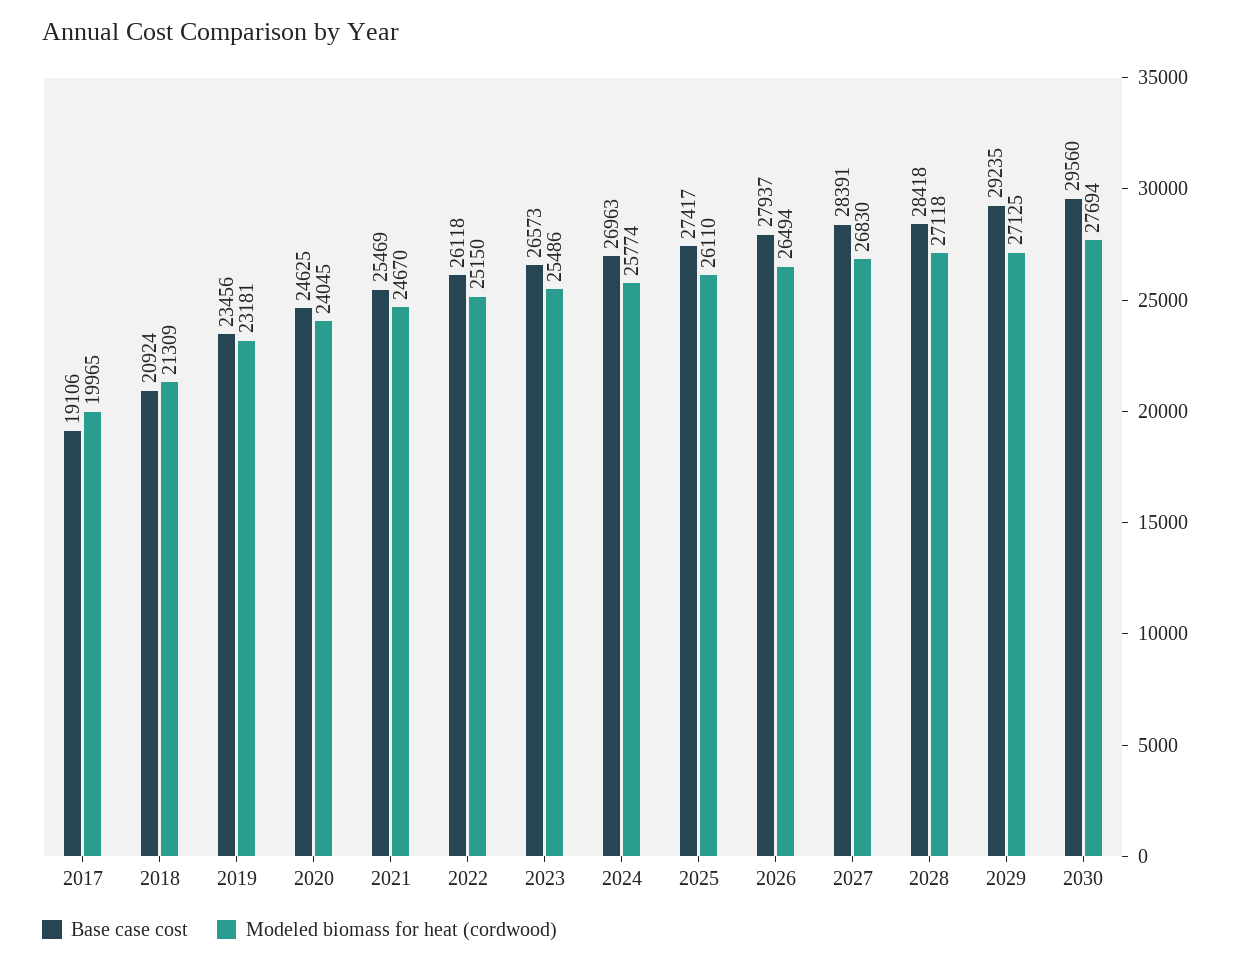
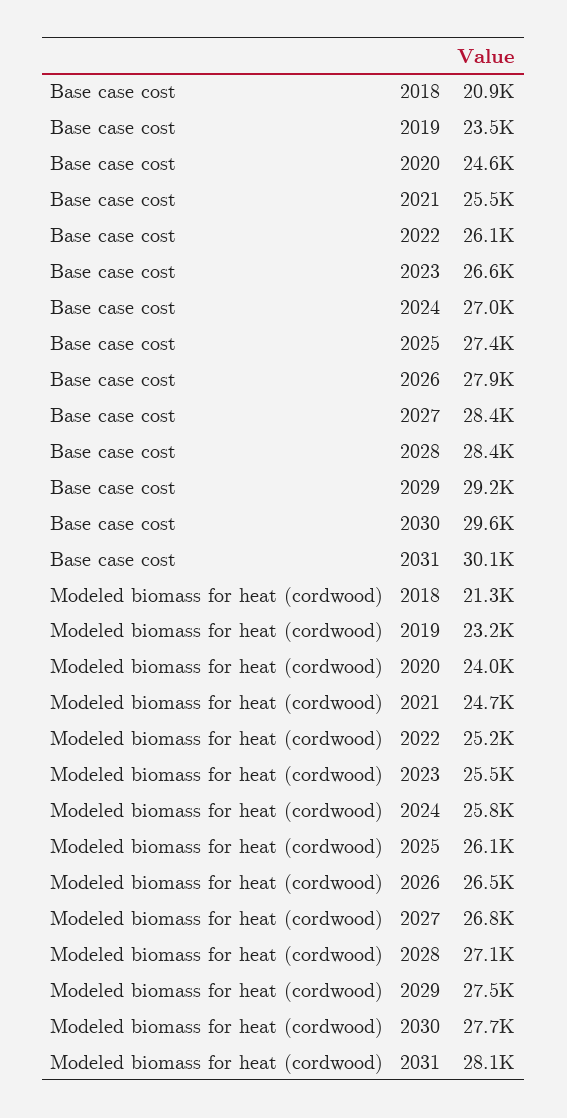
Base case cost, 2017: 19106 -> none
Modeled biomass for heat (cordwood), 2017: 19965 -> none
Modeled biomass for heat (cordwood), 2029: 27125 -> 27500
Base case cost, 2031: none -> 30100
Modeled biomass for heat (cordwood), 2031: none -> 28100

